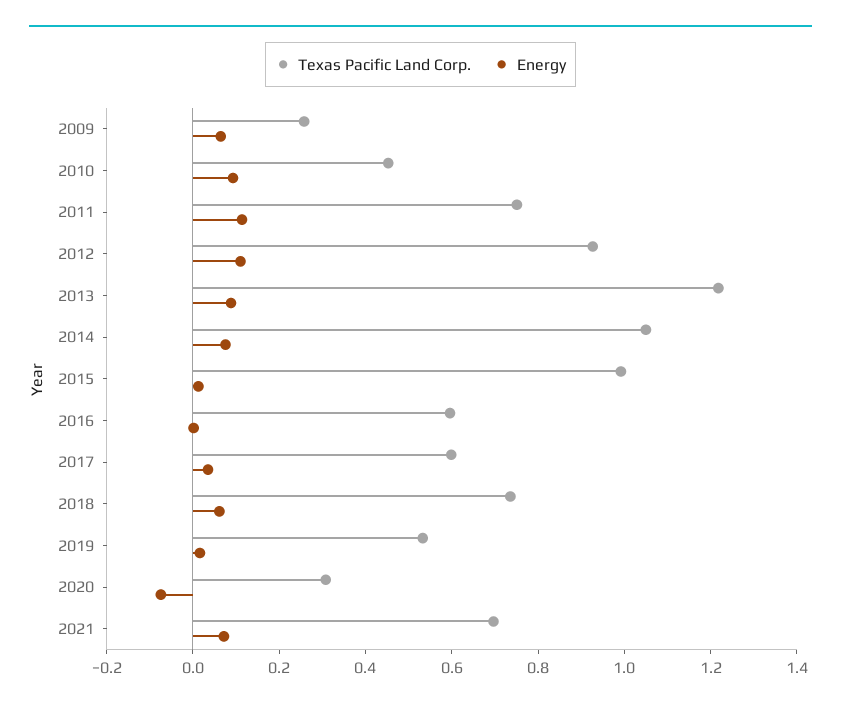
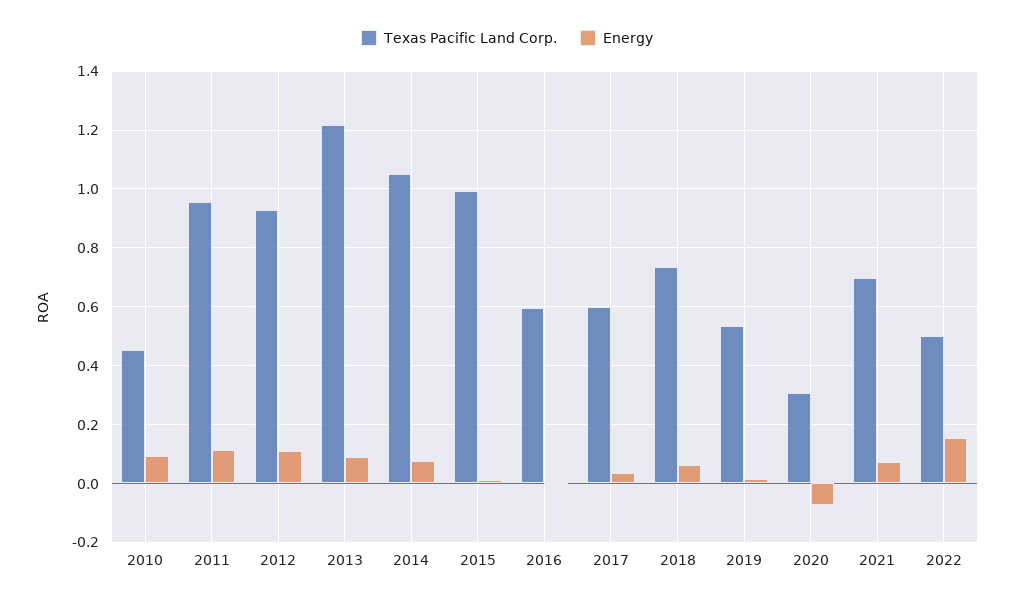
Texas Pacific Land Corp., 2009: 0.25 -> none
Energy, 2009: 0.05 -> none
Texas Pacific Land Corp., 2011: 0.75 -> 0.95
Texas Pacific Land Corp., 2022: none -> 0.5
Energy, 2022: none -> 0.15

